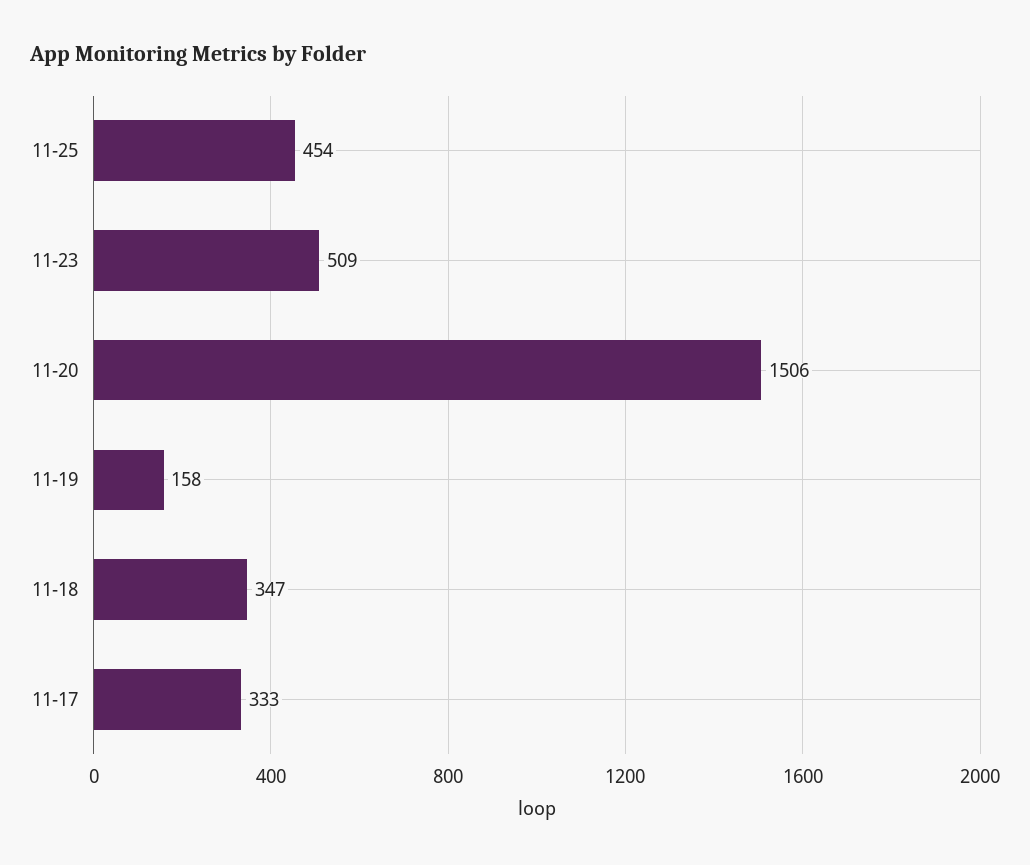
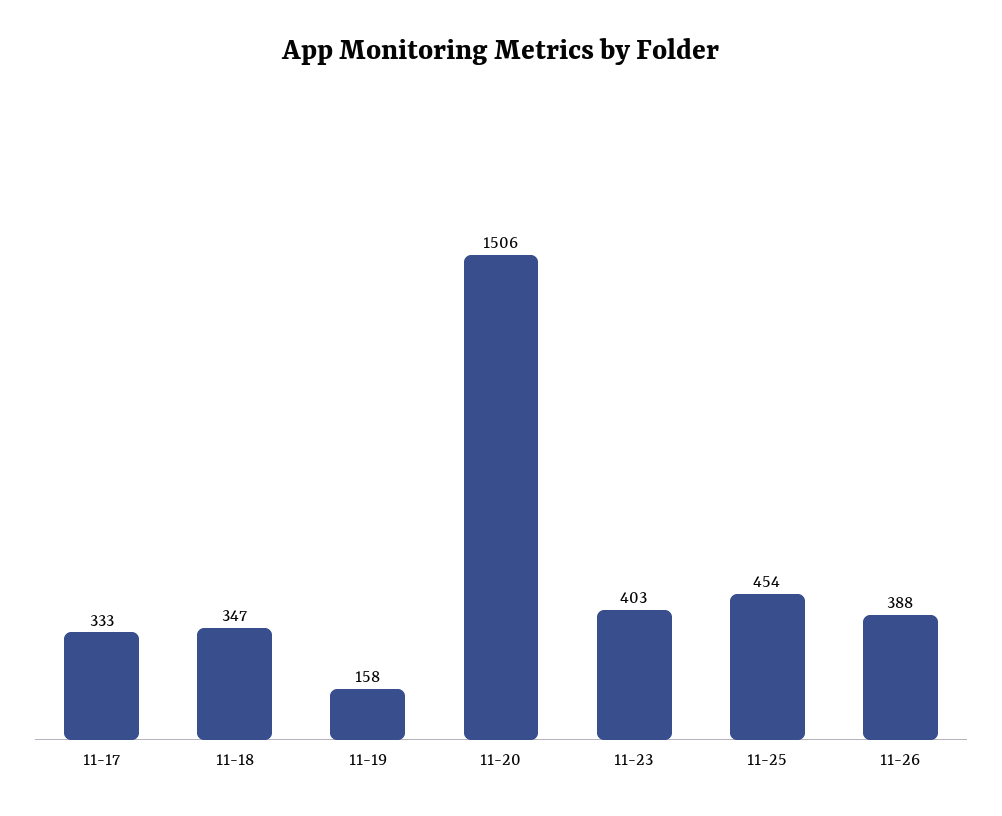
11-23: 509 -> 403
11-26: none -> 388

